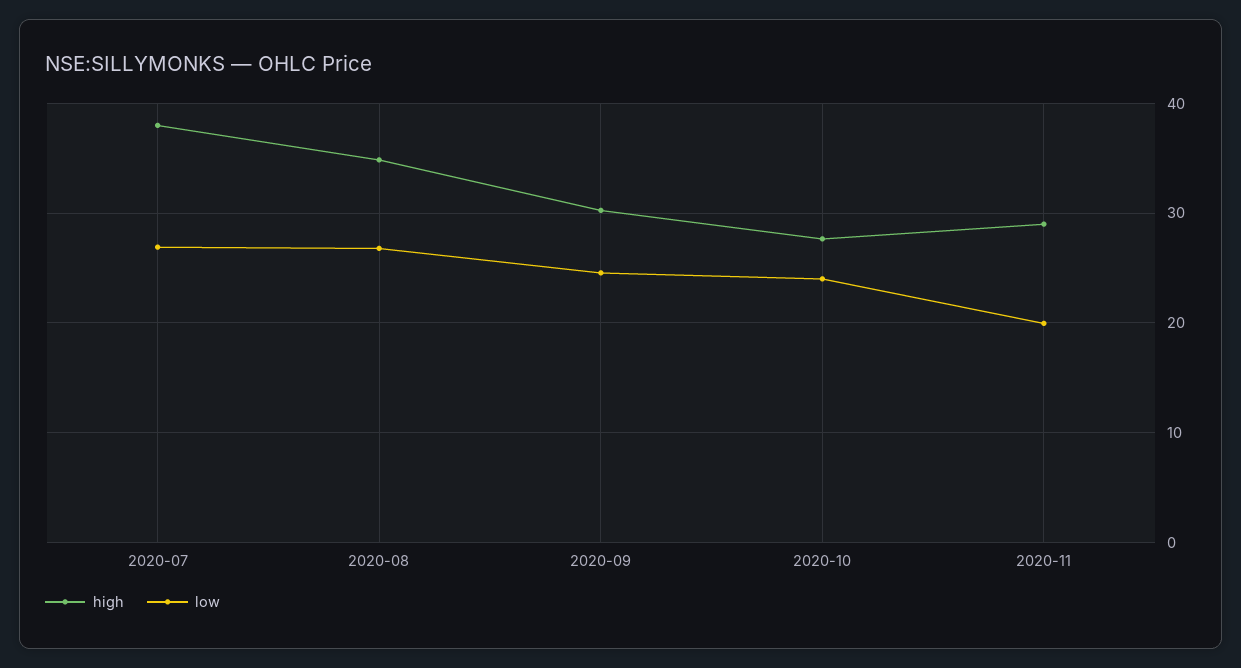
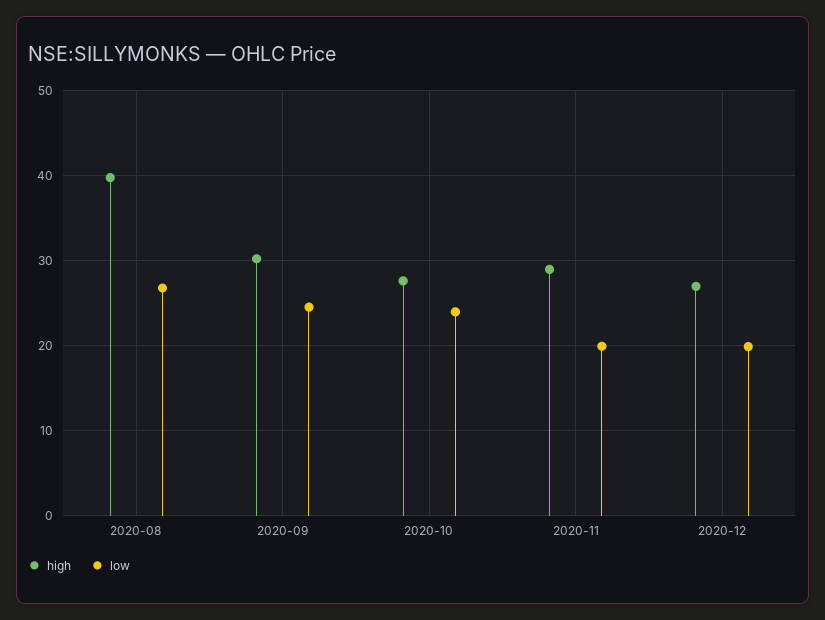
high, 2020-07: 38 -> none
low, 2020-07: 27 -> none
high, 2020-08: 35 -> 40
high, 2020-12: none -> 27
low, 2020-12: none -> 20

